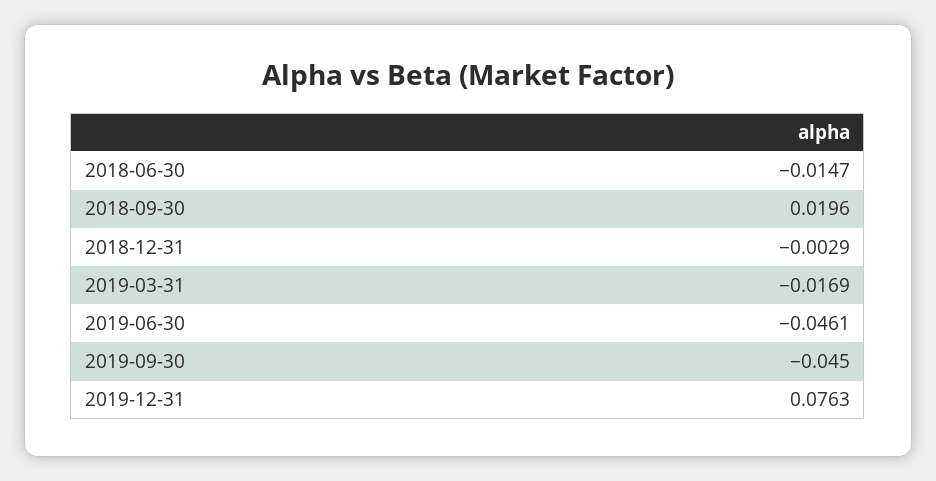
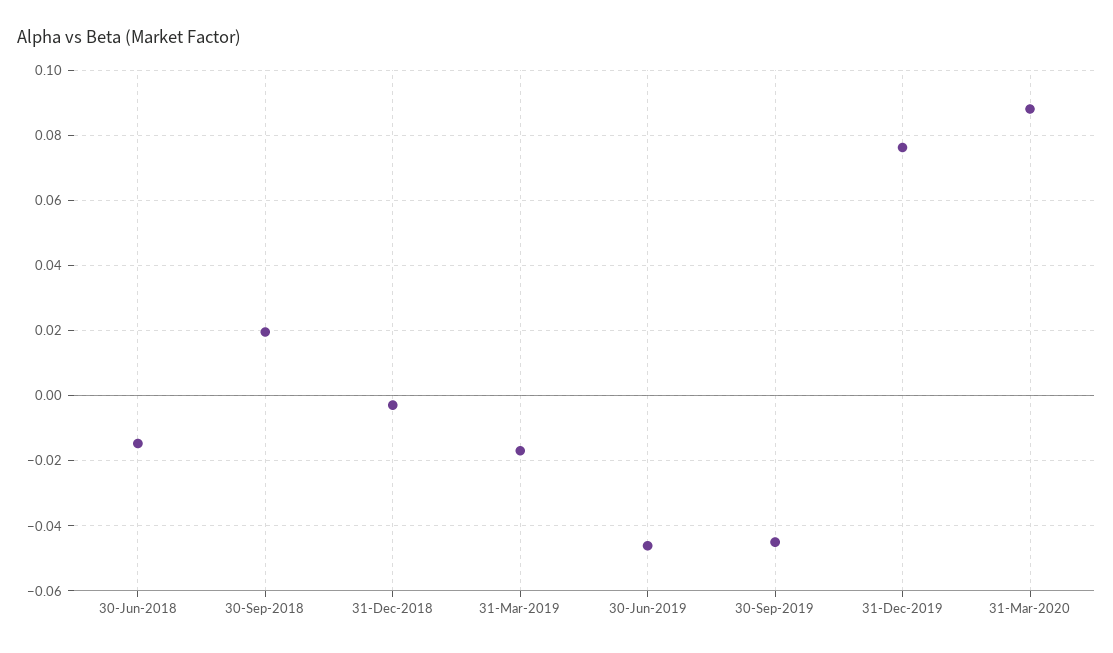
31-Mar-2020: none -> 0.088

